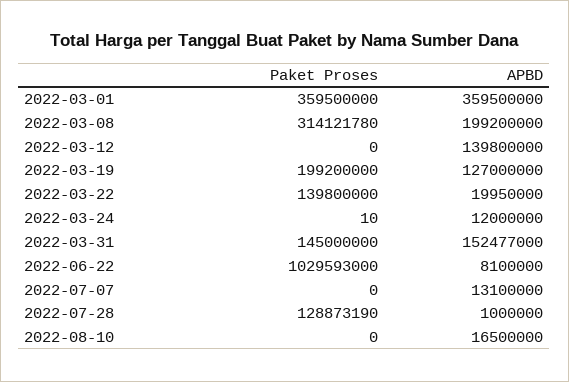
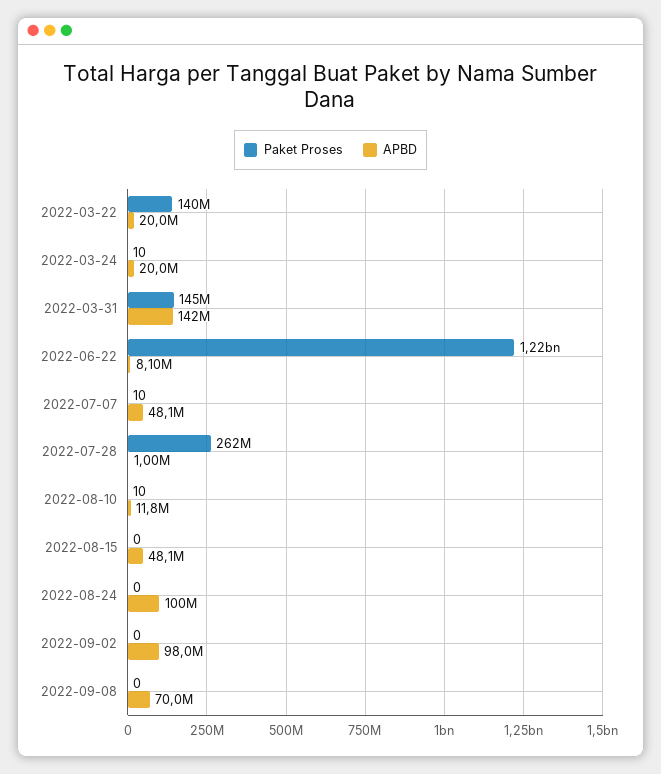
Paket Proses, 2022-03-01: 359500000 -> none
APBD, 2022-03-01: 359500000 -> none
Paket Proses, 2022-03-08: 314121780 -> none
APBD, 2022-03-08: 199200000 -> none
Paket Proses, 2022-03-12: 0 -> none
APBD, 2022-03-12: 139800000 -> none
Paket Proses, 2022-03-19: 199200000 -> none
APBD, 2022-03-19: 127000000 -> none
APBD, 2022-03-24: 12000000 -> 20000000
APBD, 2022-03-31: 152477000 -> 142000000
Paket Proses, 2022-06-22: 1029593000 -> 1220000000
Paket Proses, 2022-07-07: 0 -> 10
APBD, 2022-07-07: 13100000 -> 48100000
Paket Proses, 2022-07-28: 128873190 -> 262000000
Paket Proses, 2022-08-10: 0 -> 10
APBD, 2022-08-10: 16500000 -> 11800000
Paket Proses, 2022-08-15: none -> 0
APBD, 2022-08-15: none -> 48100000
Paket Proses, 2022-08-24: none -> 0
APBD, 2022-08-24: none -> 100000000
Paket Proses, 2022-09-02: none -> 0
APBD, 2022-09-02: none -> 98000000
Paket Proses, 2022-09-08: none -> 0
APBD, 2022-09-08: none -> 70000000

